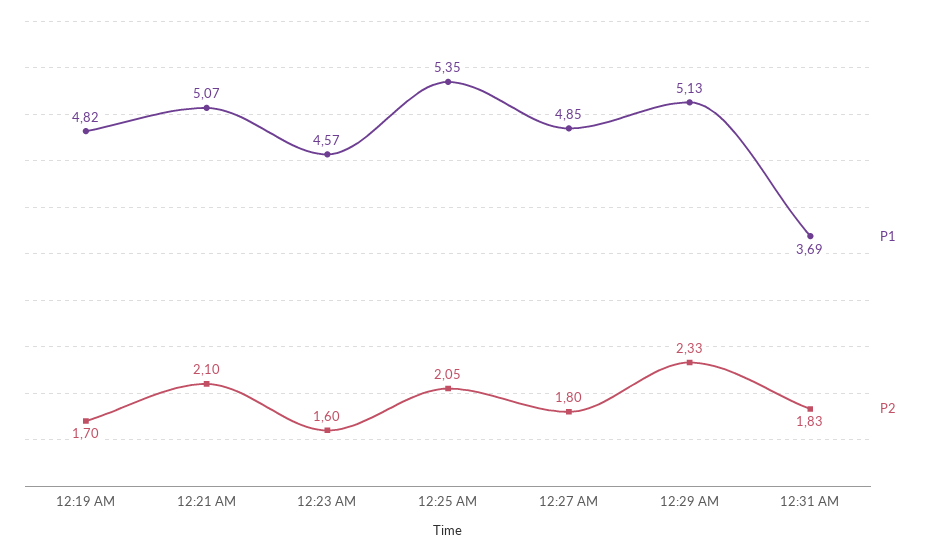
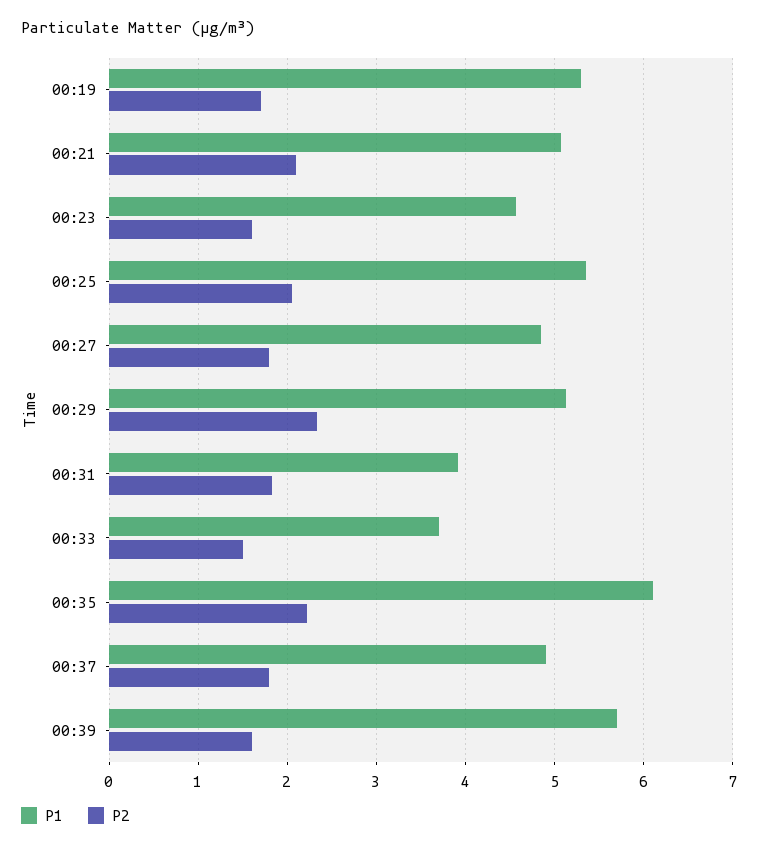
P1, 12:19 AM: 4.82 -> 5.3
P1, 12:31 AM: 3.69 -> 3.9
P1, 00:33: none -> 3.7
P2, 00:33: none -> 1.5
P1, 00:35: none -> 6.1
P2, 00:35: none -> 2.2
P1, 00:37: none -> 4.9
P2, 00:37: none -> 1.8
P1, 00:39: none -> 5.7
P2, 00:39: none -> 1.6

